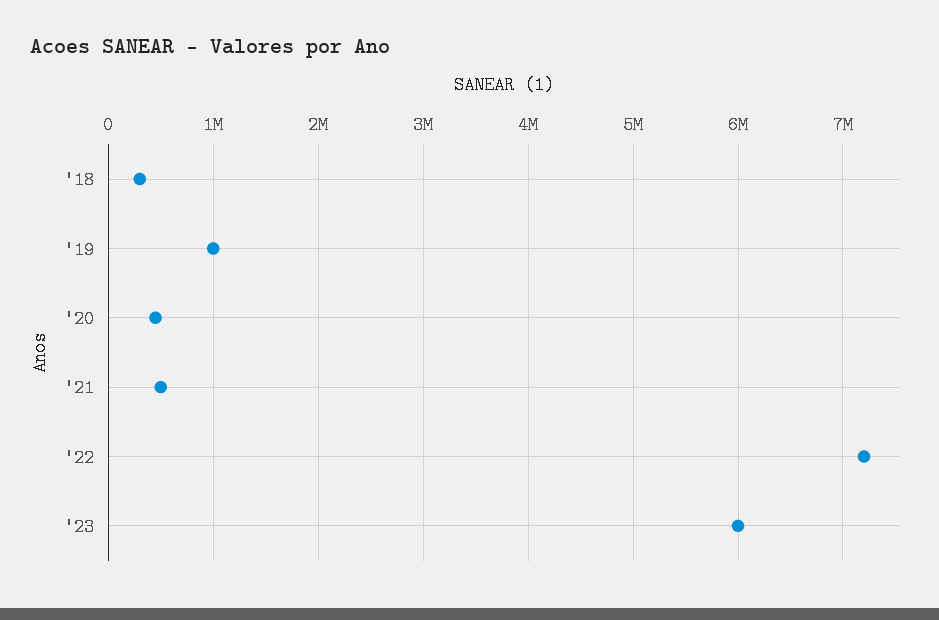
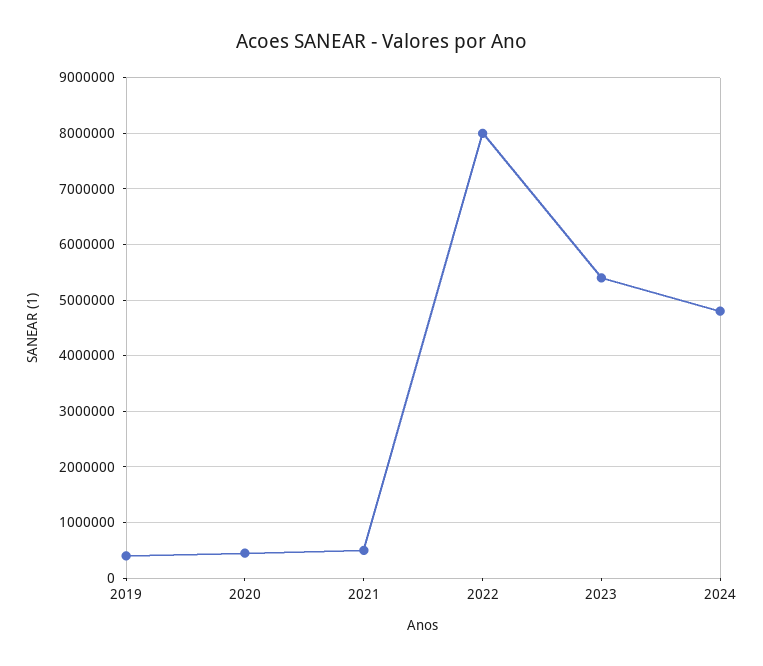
'18: 300000 -> none
'19: 1000000 -> 400000
'22: 7200000 -> 8000000
'23: 6000000 -> 5400000
2024: none -> 4800000

